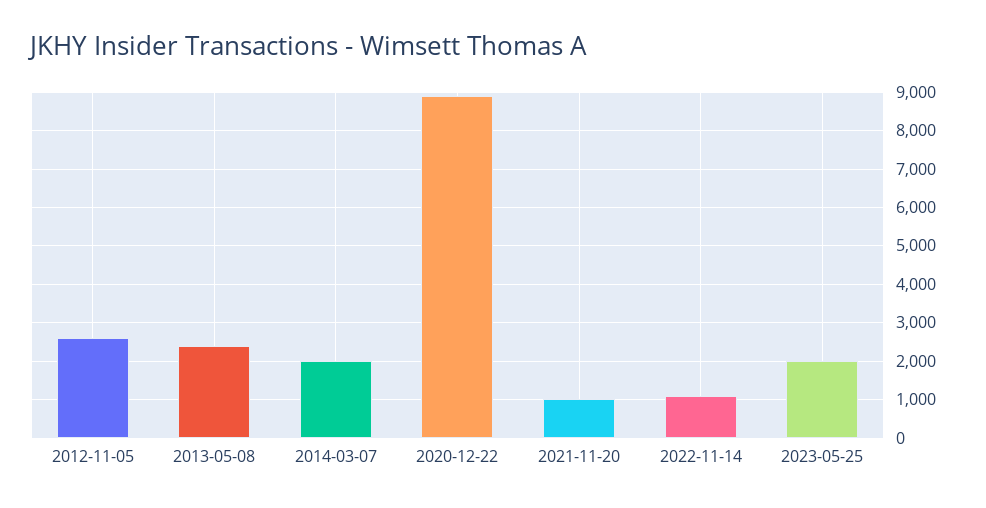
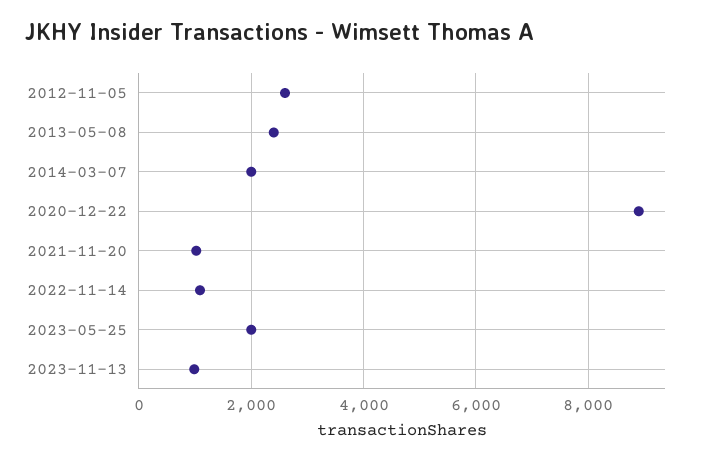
2023-11-13: none -> 1000

